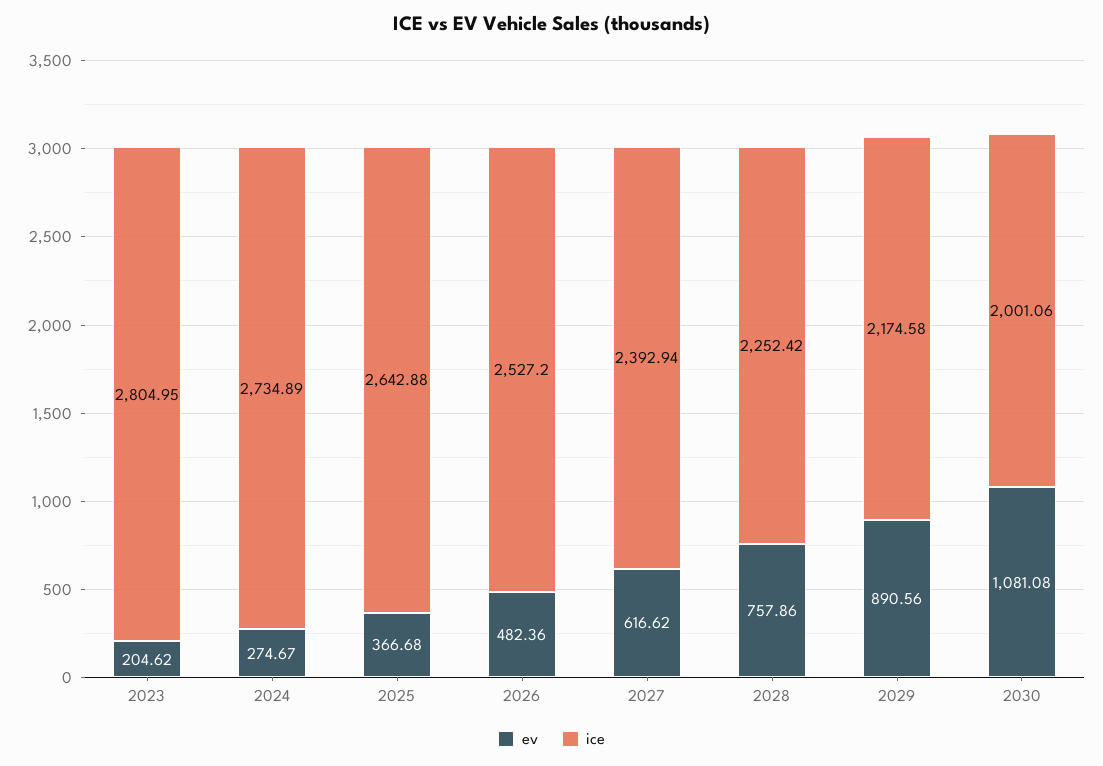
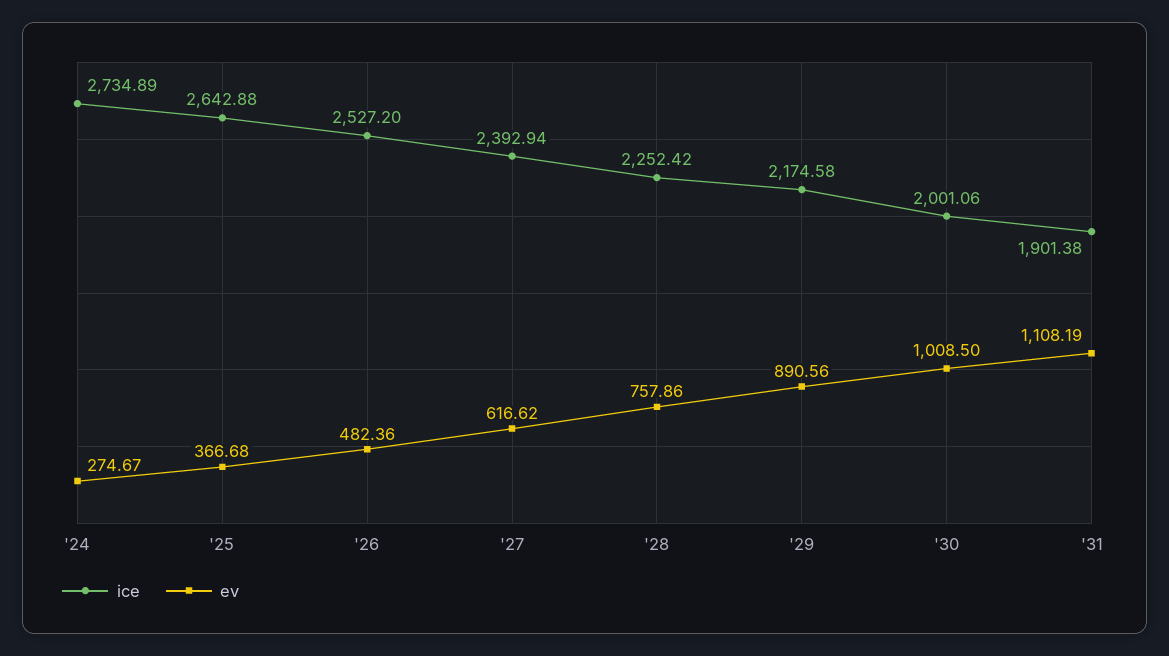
ev, 2023: 204.62 -> none
ice, 2023: 2804.95 -> none
ev, 2030: 1081.08 -> 1008.5
ice, '31: none -> 1901.38
ev, '31: none -> 1108.19

